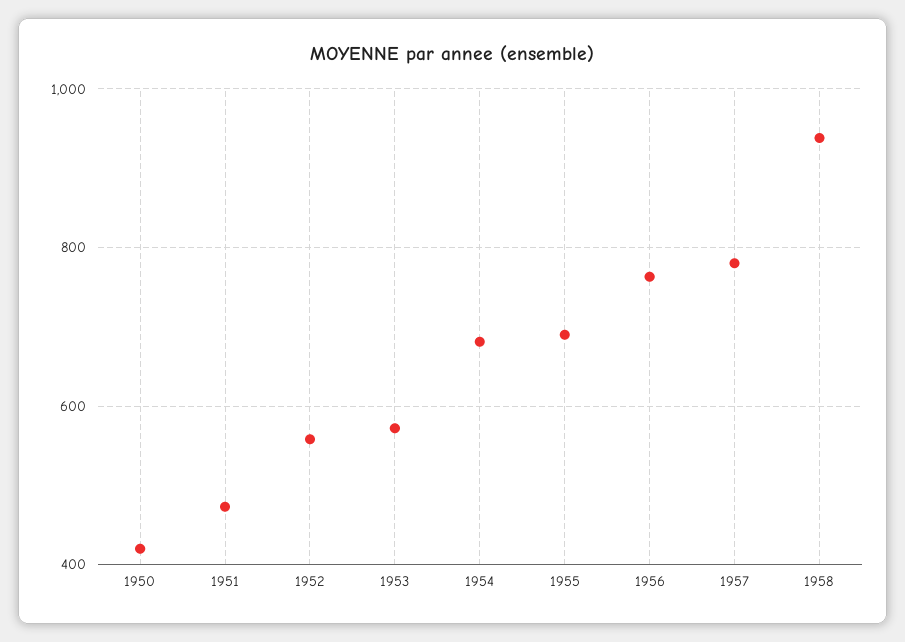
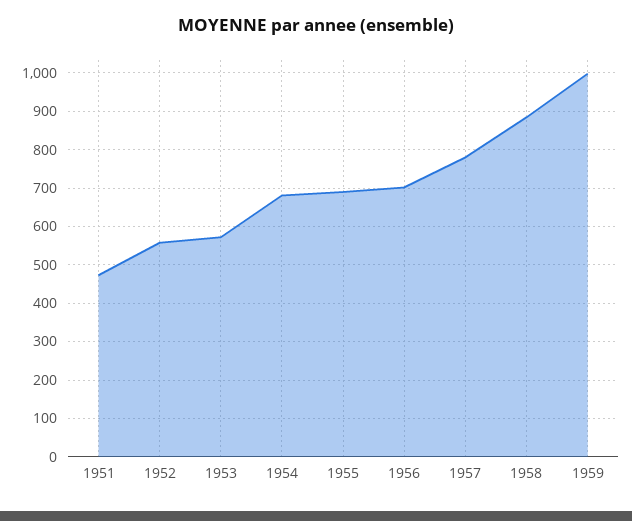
1950: 420 -> none
1956: 760 -> 700
1958: 940 -> 880
1959: none -> 1000

